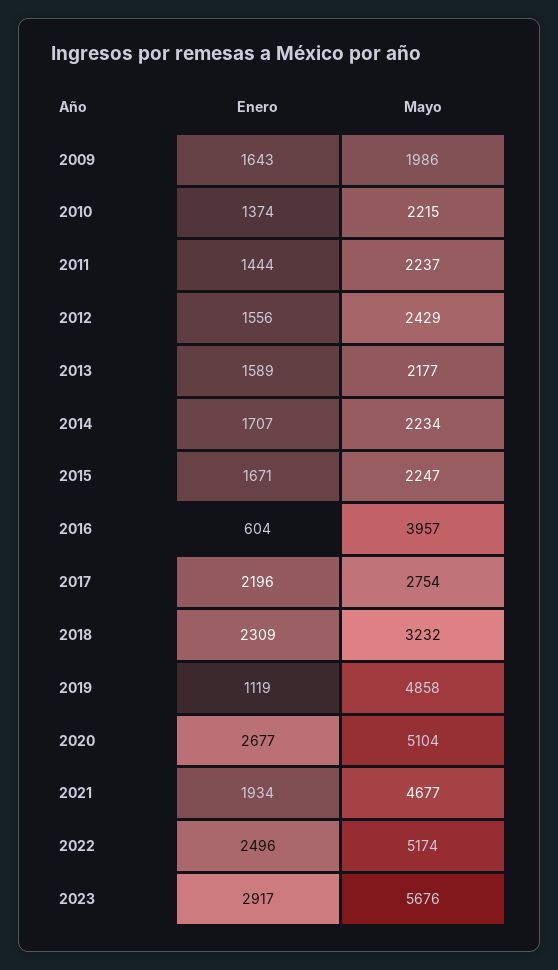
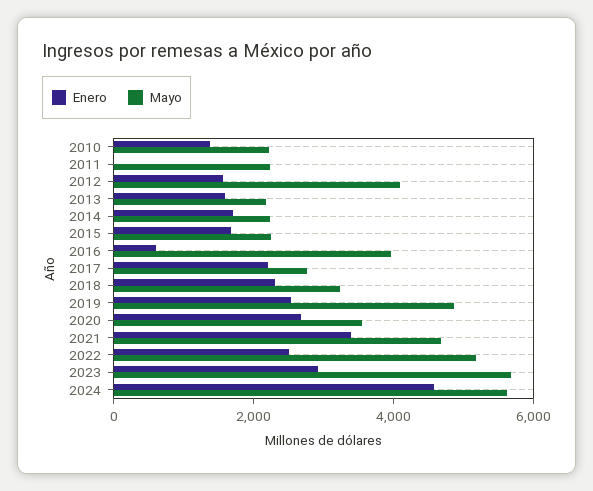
Enero, 2009: 1643 -> none
Mayo, 2009: 1986 -> none
Enero, 2011: 1444 -> 0
Mayo, 2012: 2429 -> 4000
Enero, 2019: 1119 -> 2500
Mayo, 2020: 5104 -> 3500
Enero, 2021: 1934 -> 3500
Enero, 2024: none -> 4500
Mayo, 2024: none -> 5500

